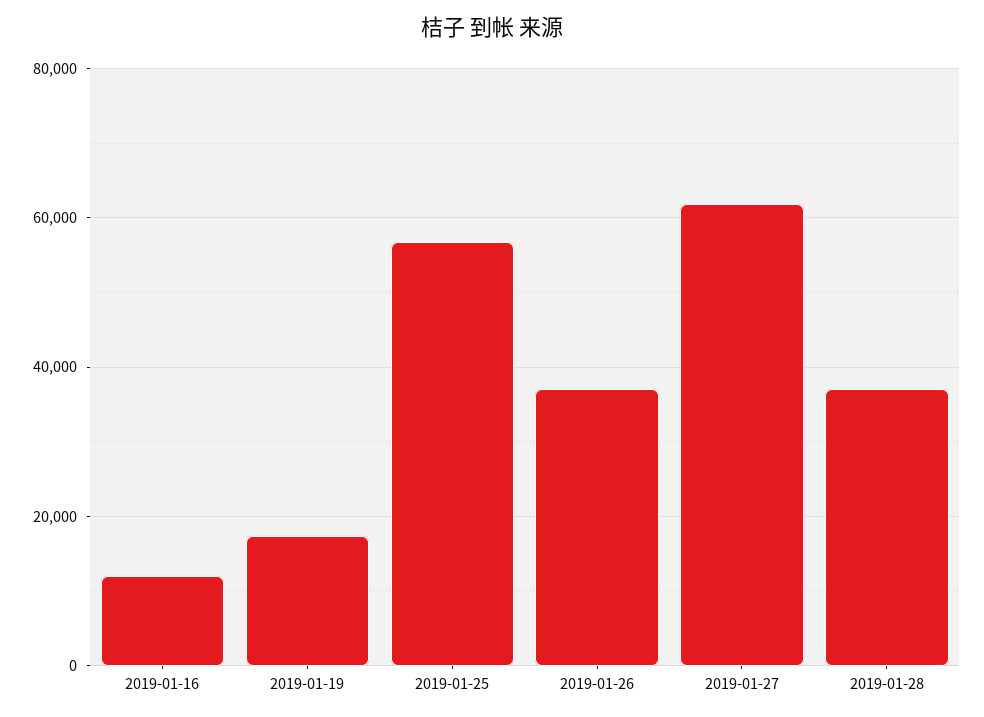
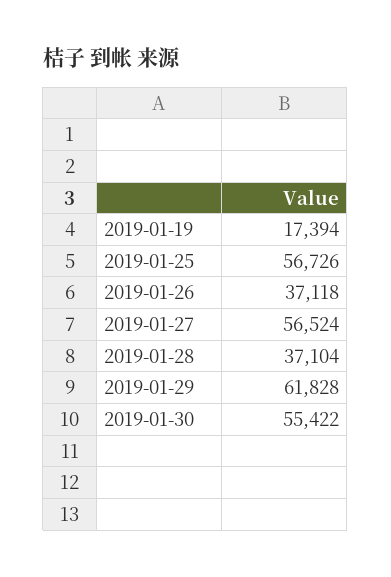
2019-01-16: 12000 -> none
2019-01-27: 62000 -> 56524
2019-01-29: none -> 61828
2019-01-30: none -> 55422

